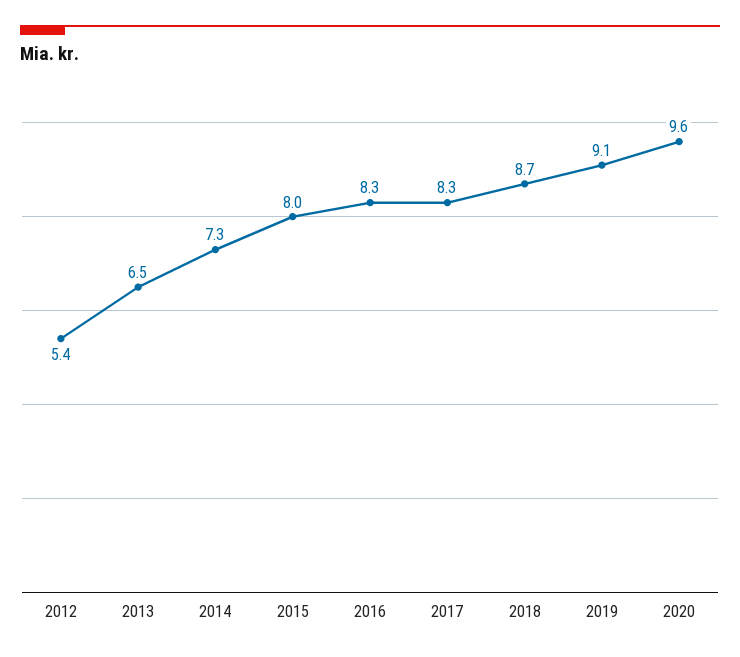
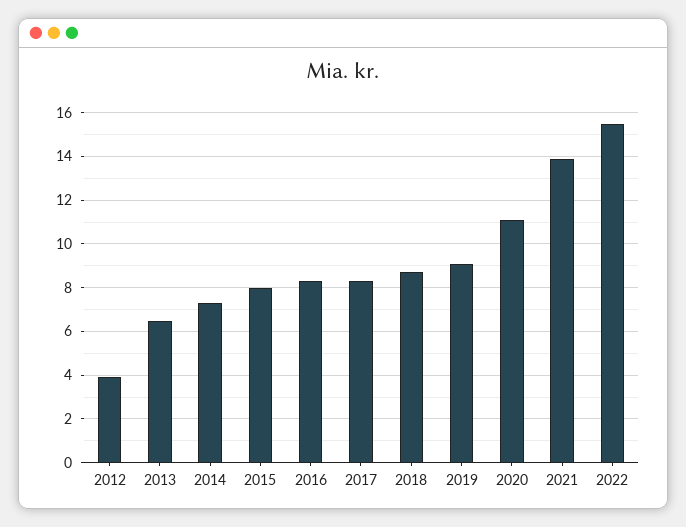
2012: 5.4 -> 4
2020: 9.6 -> 11
2021: none -> 14
2022: none -> 15.5

